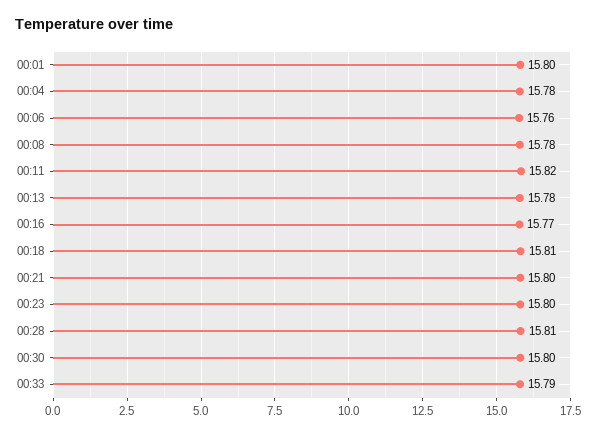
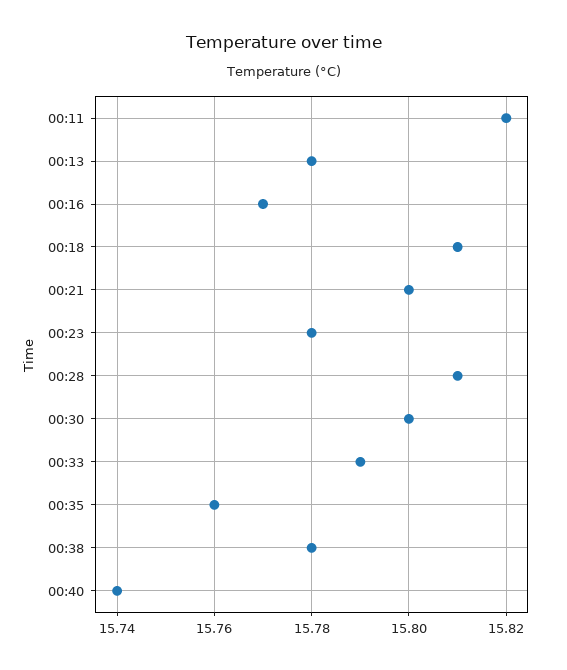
00:01: 15.8 -> none
00:04: 15.78 -> none
00:06: 15.76 -> none
00:08: 15.78 -> none
00:23: 15.8 -> 15.78
00:35: none -> 15.76
00:38: none -> 15.78
00:40: none -> 15.74

